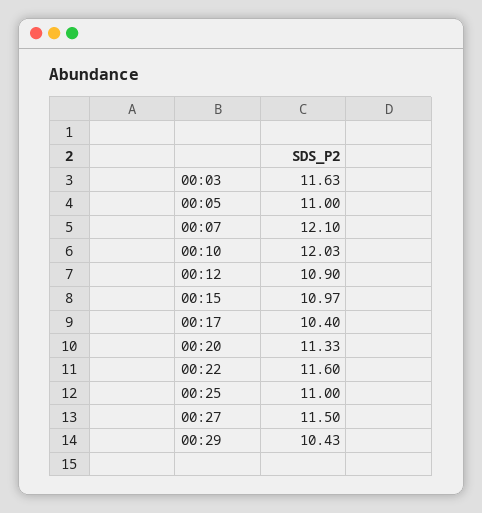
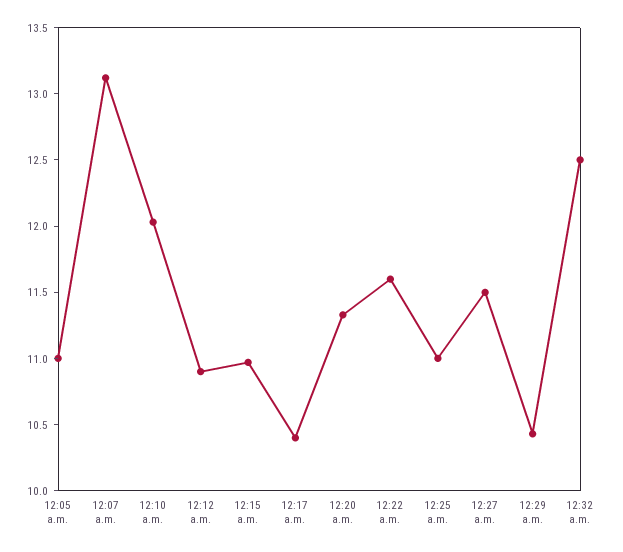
00:03: 11.63 -> none
00:07: 12.1 -> 13.1
12:32 a.m.: none -> 12.5

